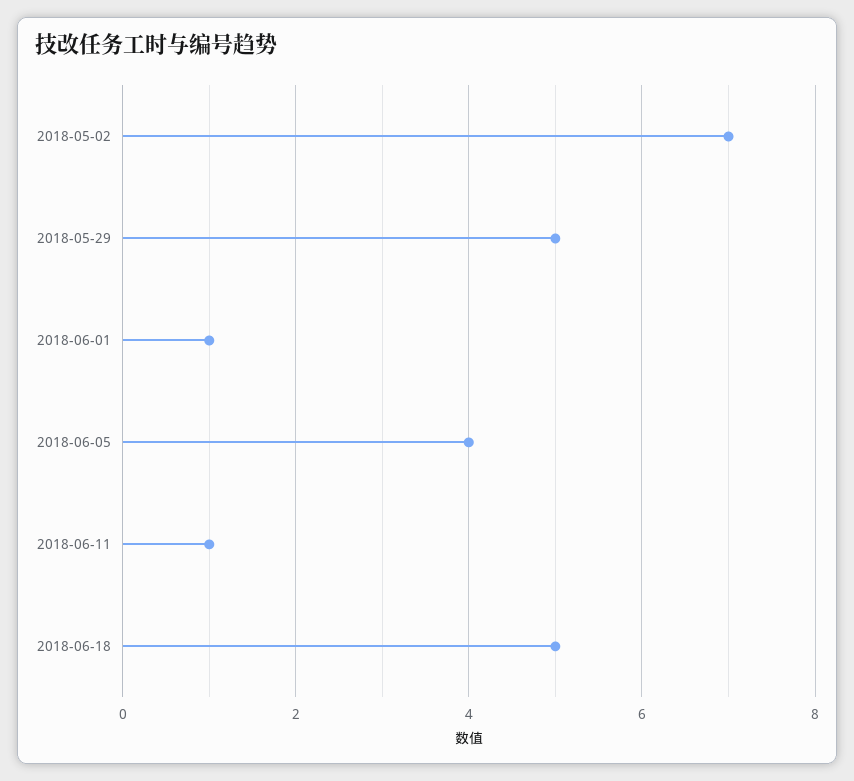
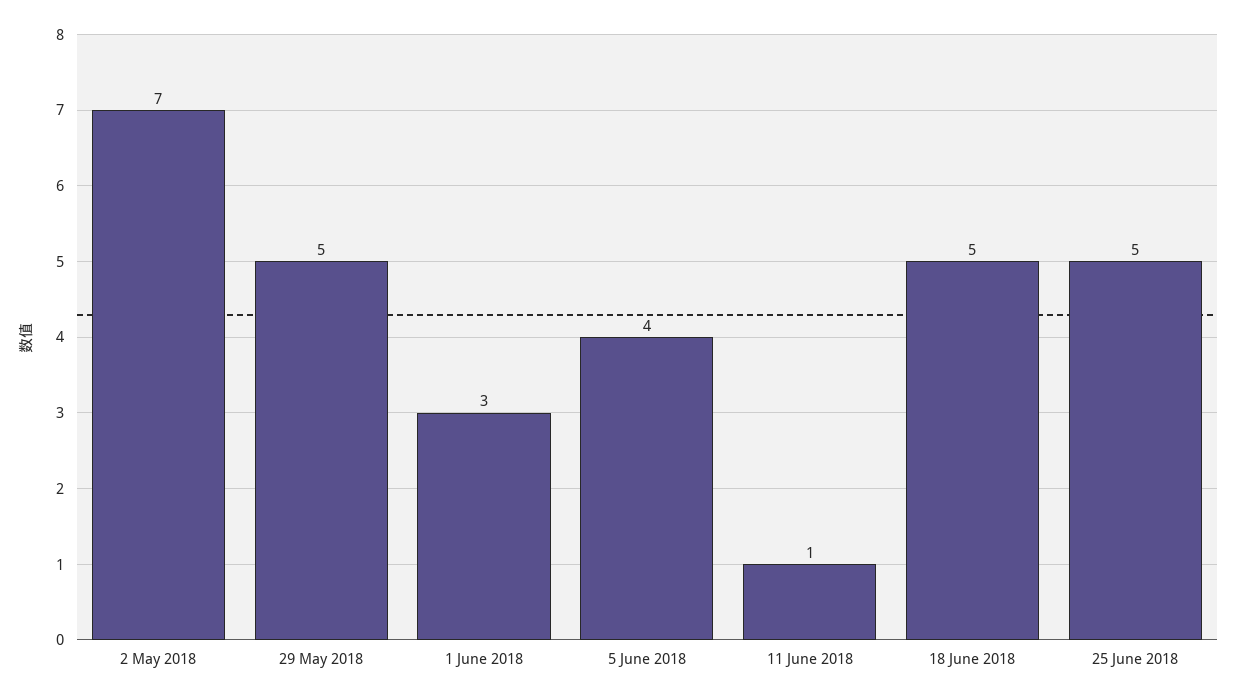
2018-06-01: 1 -> 3
25 June 2018: none -> 5

